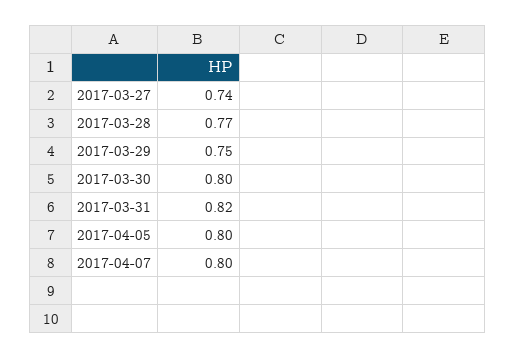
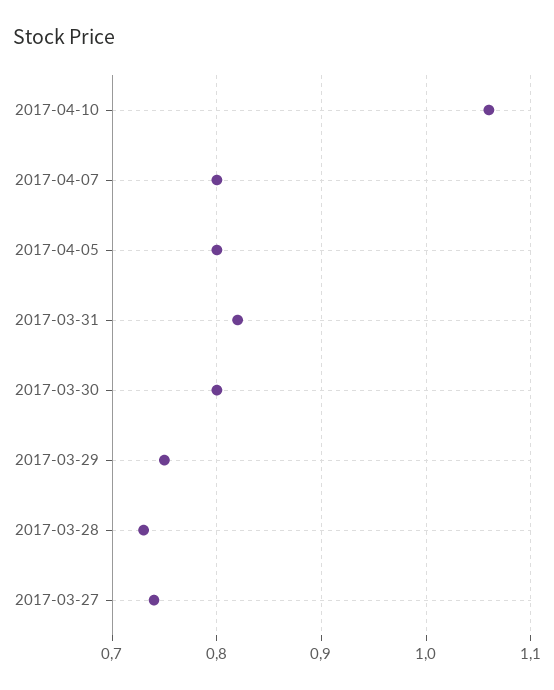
2017-03-28: 0.77 -> 0.73
2017-04-10: none -> 1.06

